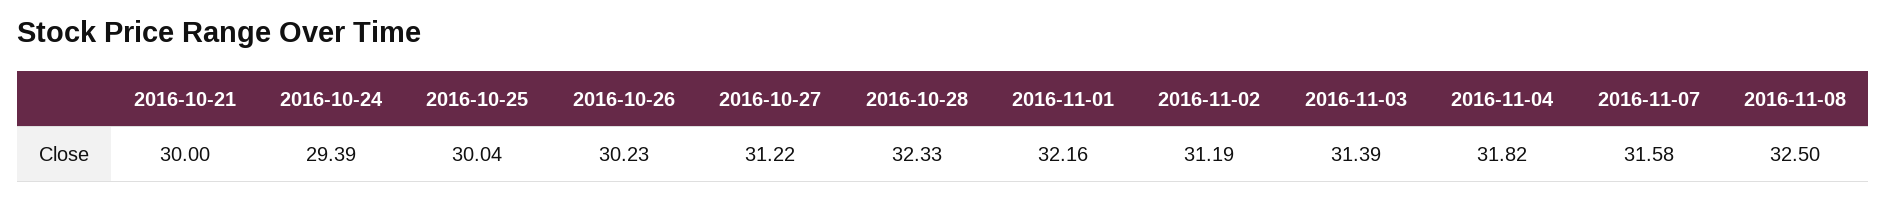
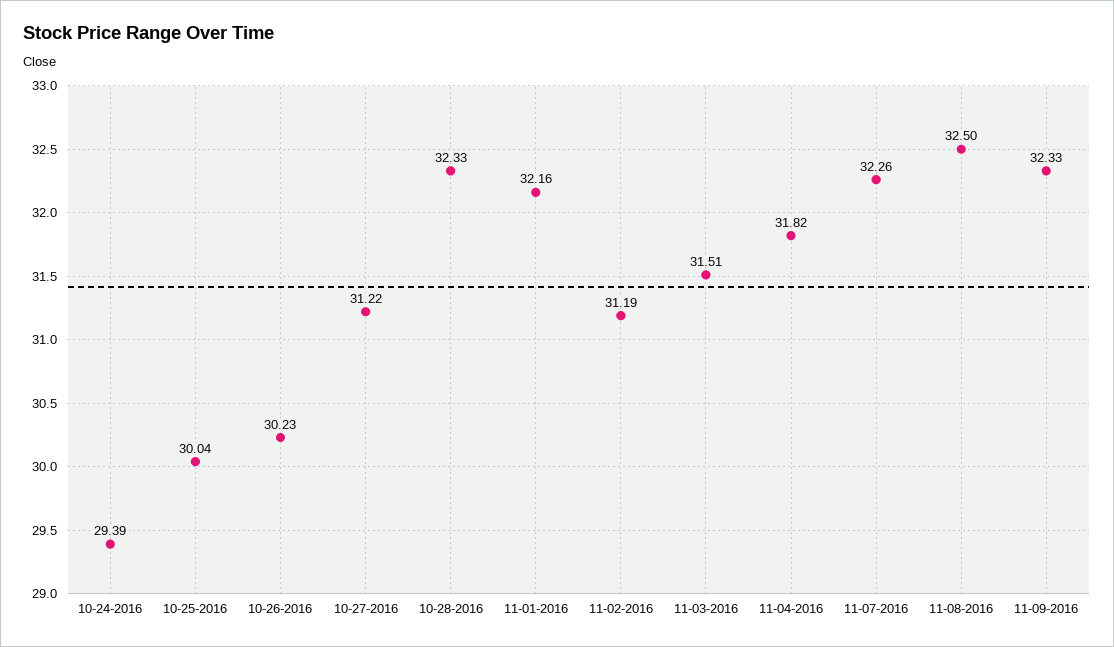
2016-10-21: 30 -> none
2016-11-03: 31.39 -> 31.51
2016-11-07: 31.58 -> 32.26
11-09-2016: none -> 32.33

